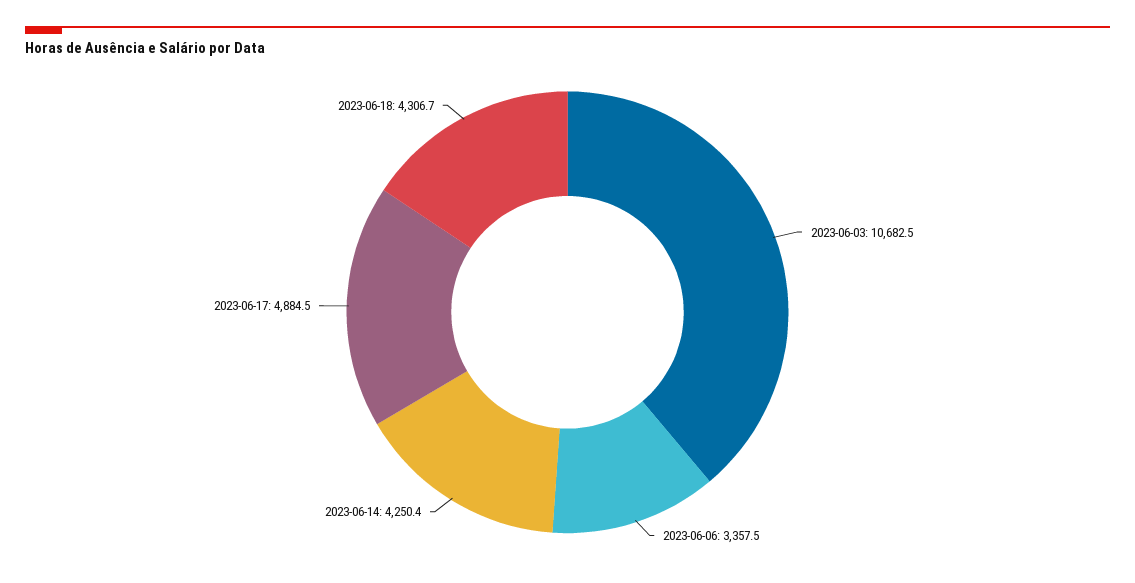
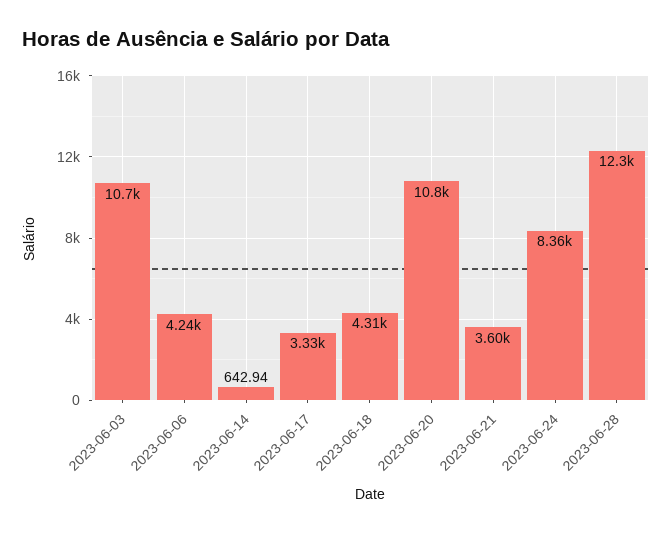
2023-06-06: 3357.5 -> 4240
2023-06-14: 4250.4 -> 642.94
2023-06-17: 4884.5 -> 3330
2023-06-20: none -> 10800
2023-06-21: none -> 3600
2023-06-24: none -> 8360
2023-06-28: none -> 12300

